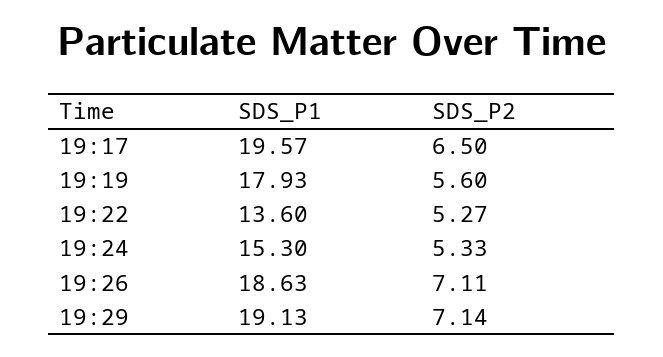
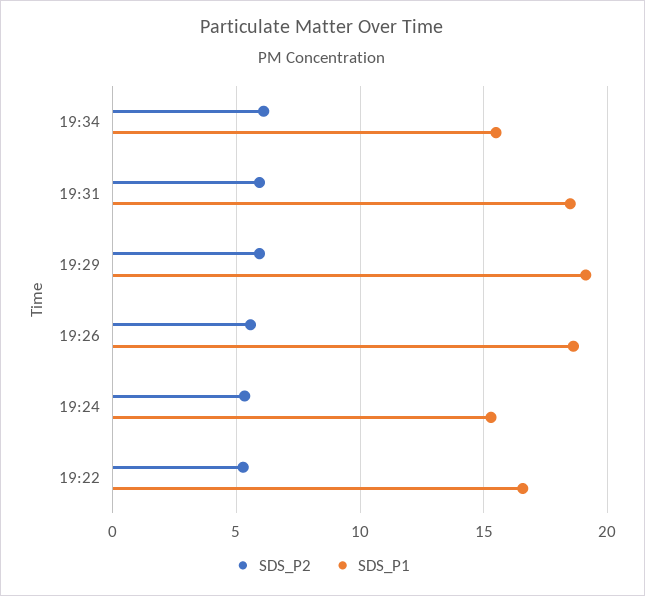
SDS_P1, 19:17: 19.57 -> none
SDS_P2, 19:17: 6.5 -> none
SDS_P1, 19:19: 17.93 -> none
SDS_P2, 19:19: 5.6 -> none
SDS_P1, 19:22: 13.6 -> 16.5
SDS_P2, 19:26: 7.11 -> 5.5
SDS_P2, 19:29: 7.14 -> 6
SDS_P2, 19:34: none -> 6
SDS_P1, 19:34: none -> 15.5
SDS_P2, 19:31: none -> 6
SDS_P1, 19:31: none -> 18.5

